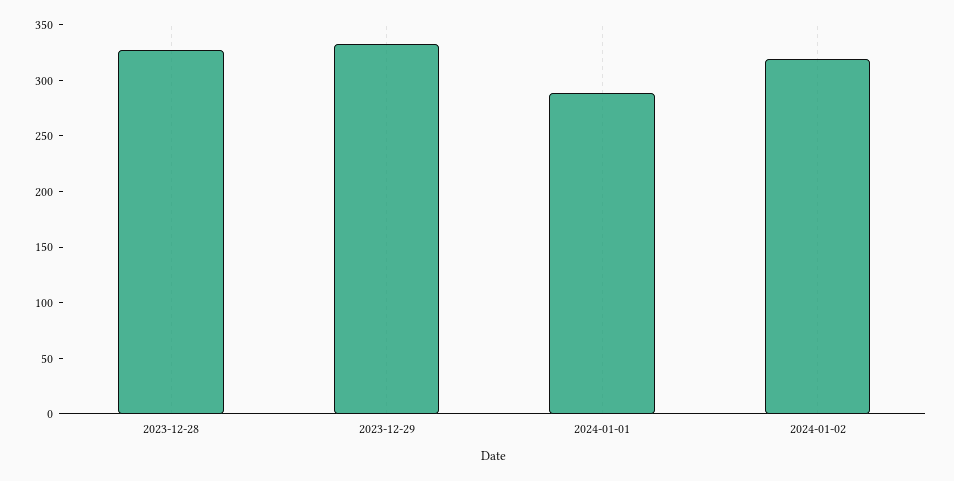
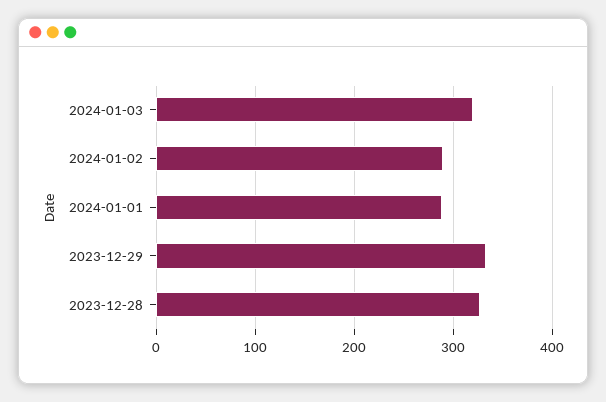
2024-01-02: 320 -> 290
2024-01-03: none -> 320

